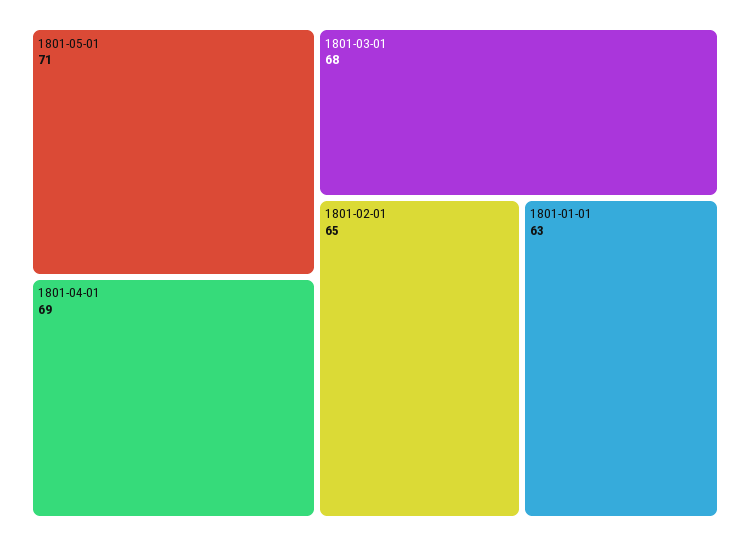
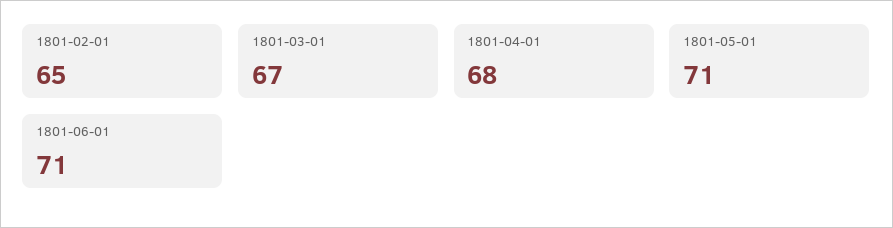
1801-04-01: 69 -> 68
1801-03-01: 68 -> 67
1801-01-01: 63 -> none
1801-06-01: none -> 71

